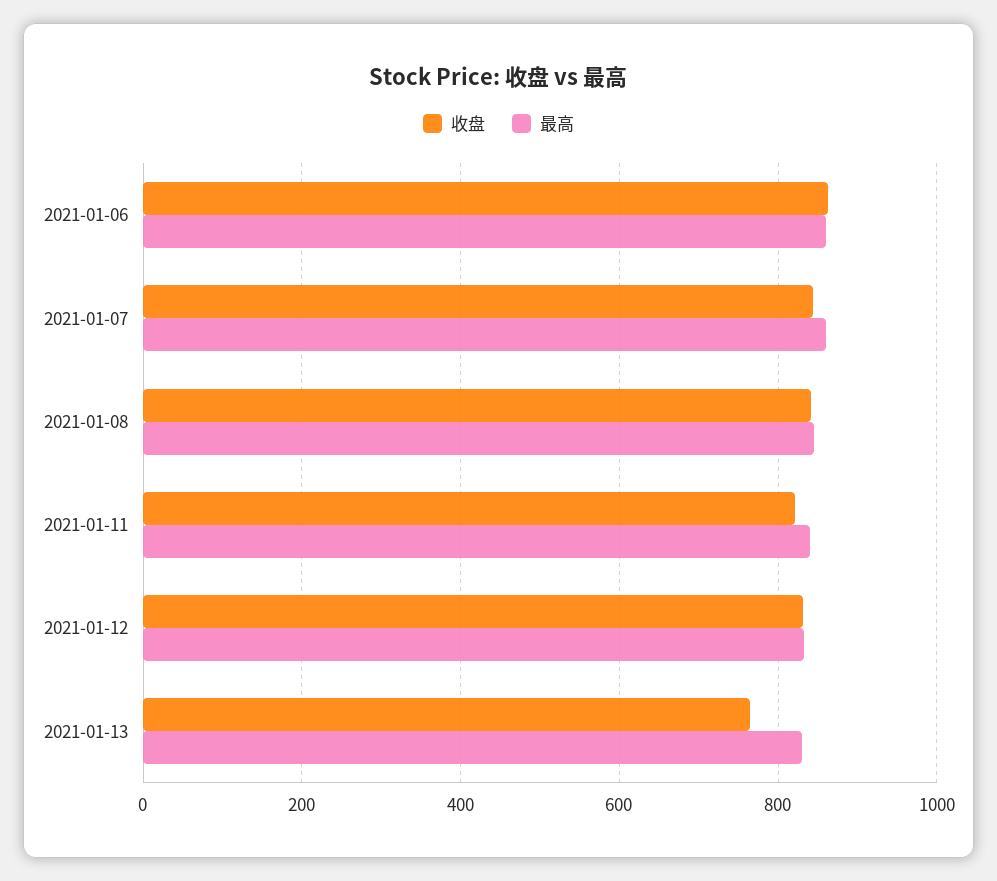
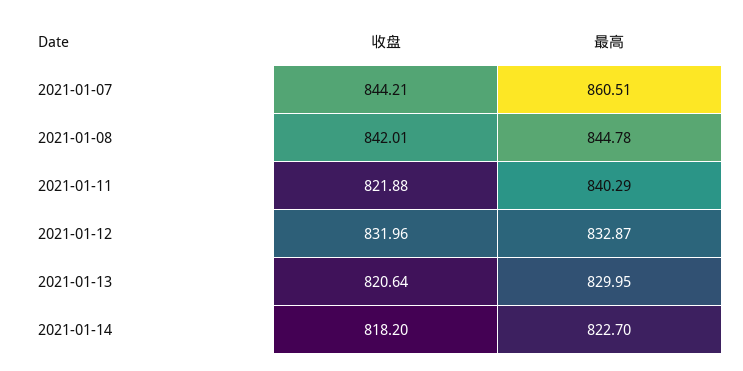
收盘, 2021-01-06: 860 -> none
最高, 2021-01-06: 860 -> none
收盘, 2021-01-13: 760 -> 820.64
收盘, 2021-01-14: none -> 818.2
最高, 2021-01-14: none -> 822.7

